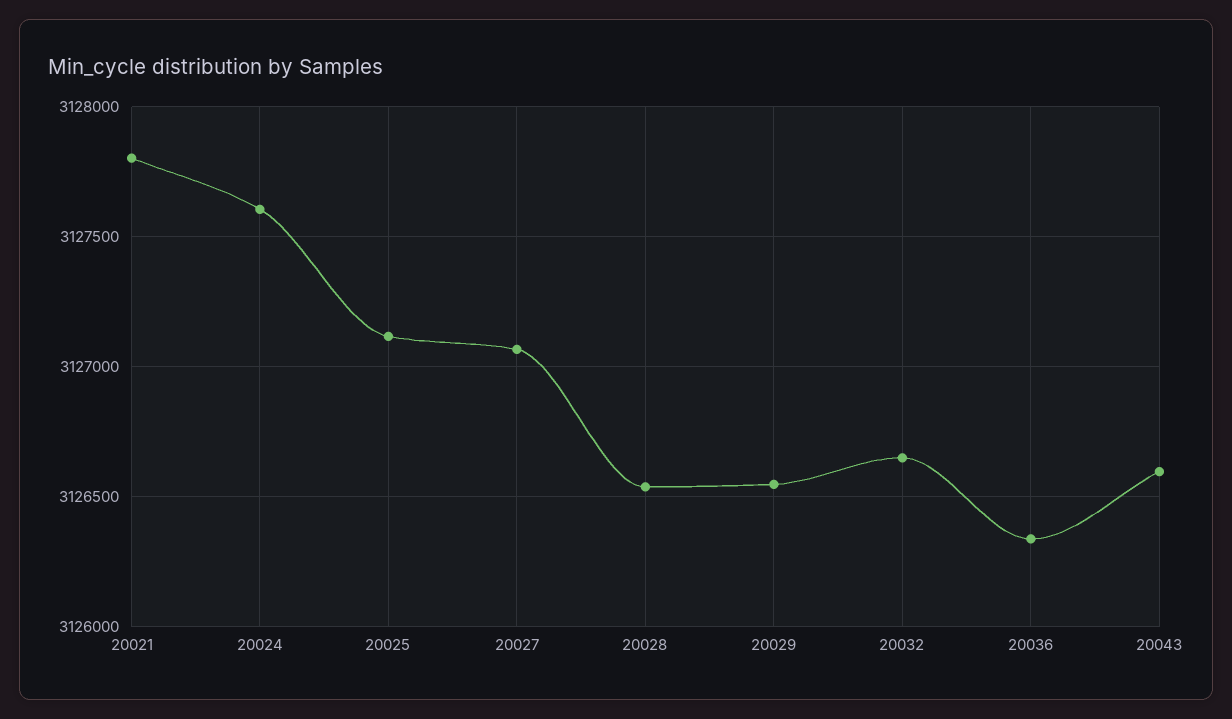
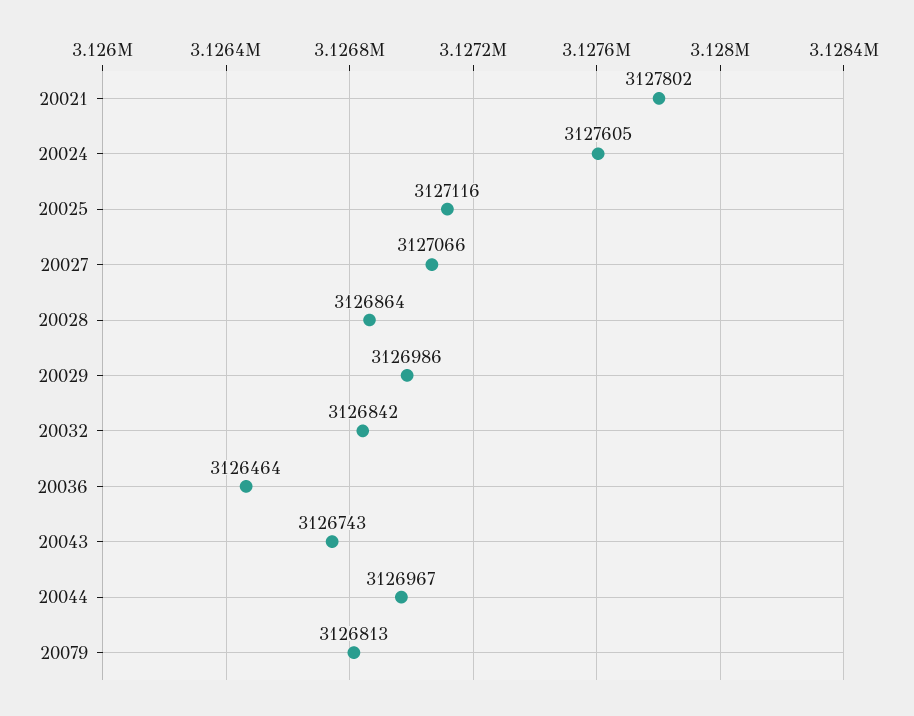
20028: 3126550 -> 3126864
20029: 3126550 -> 3126986
20032: 3126650 -> 3126842
20036: 3126350 -> 3126464
20043: 3126600 -> 3126743
20044: none -> 3126967
20079: none -> 3126813

